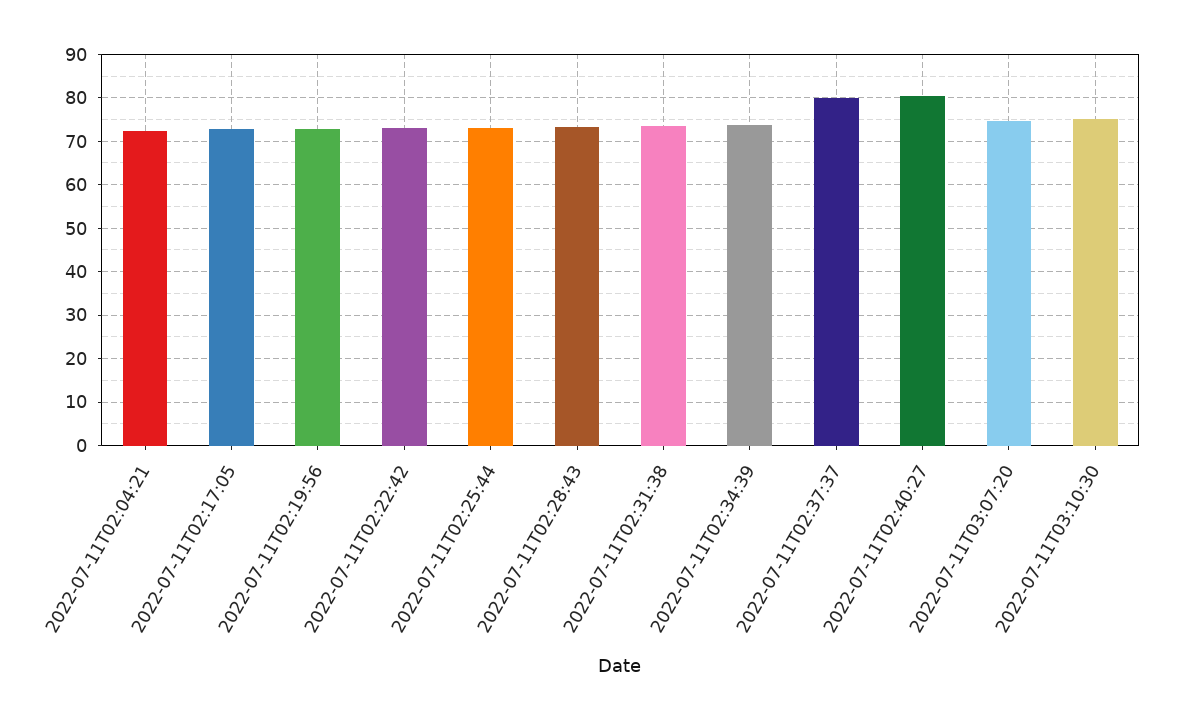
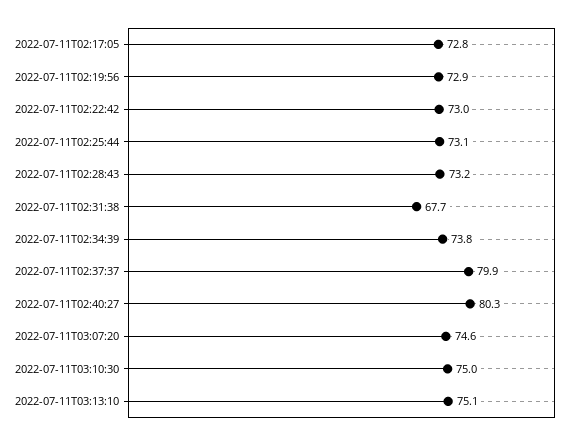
2022-07-11T02:04:21: 72 -> none
2022-07-11T02:31:38: 74 -> 67.7
2022-07-11T03:13:10: none -> 75.1

